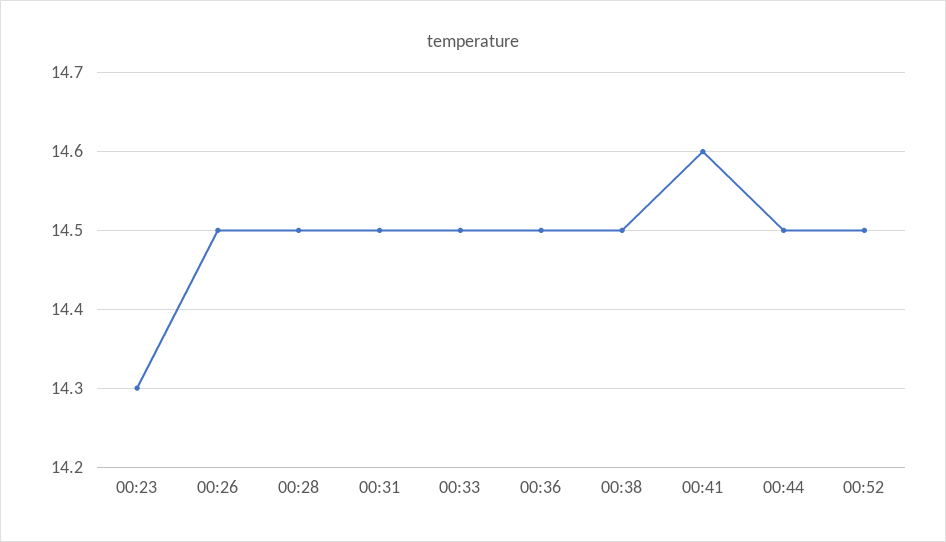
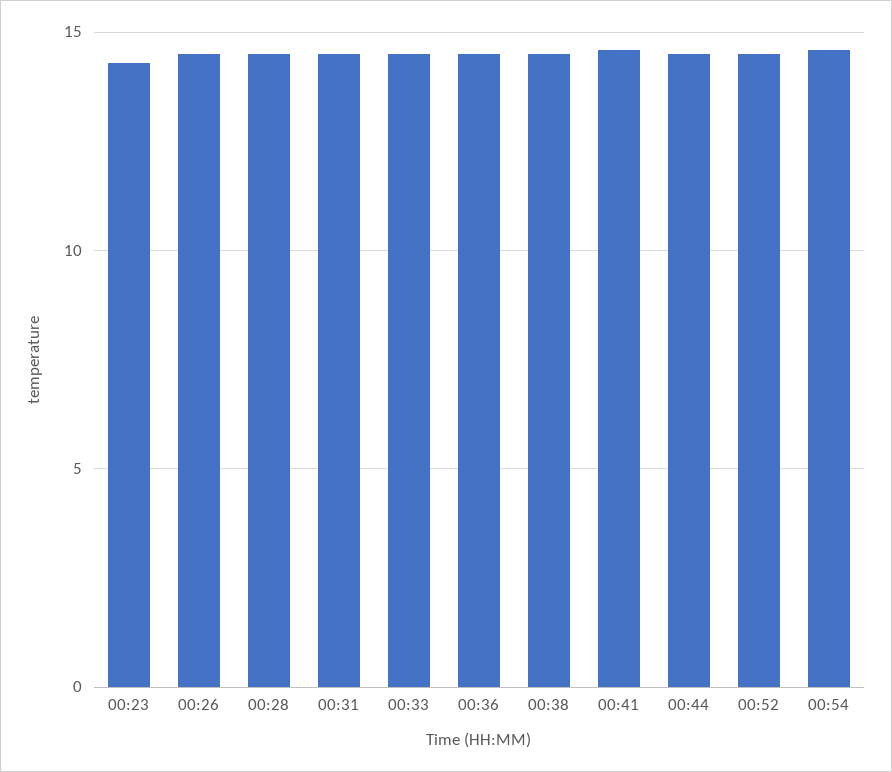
00:54: none -> 14.5

